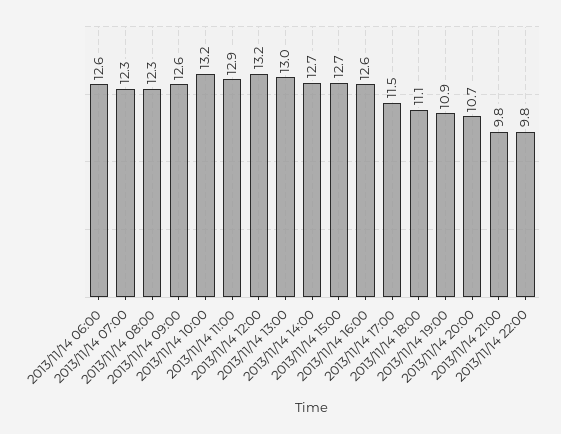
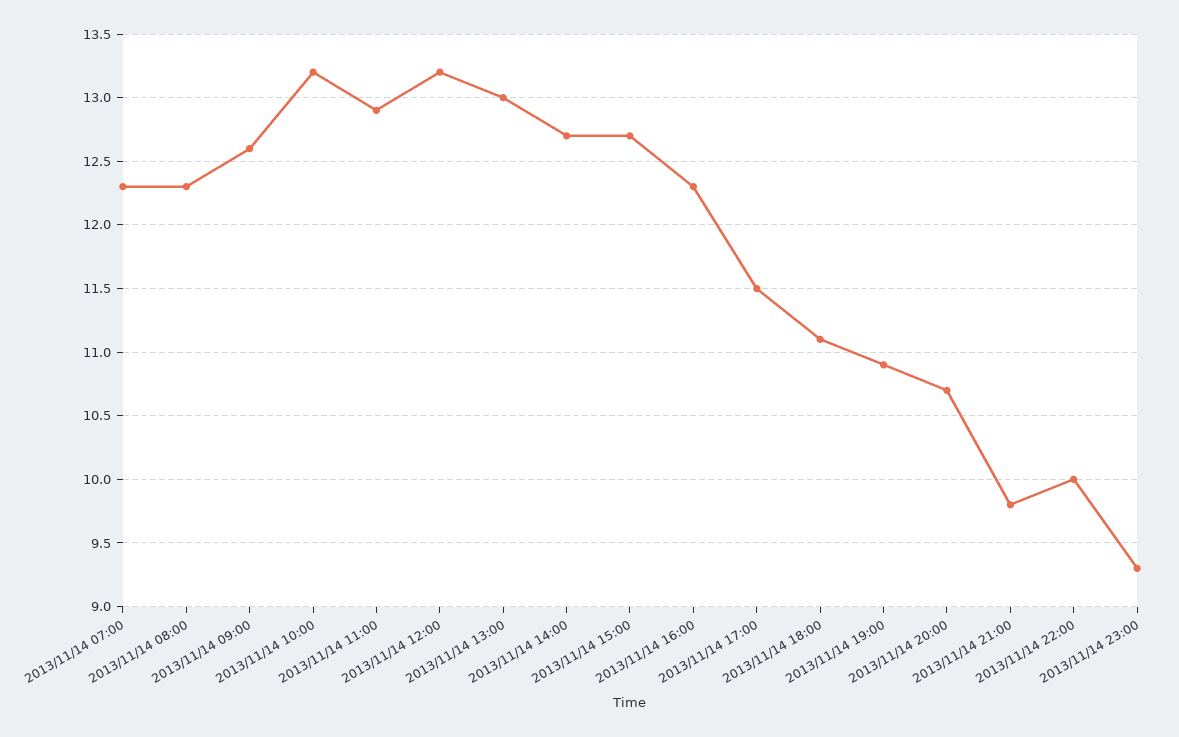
2013/11/14 06:00: 12.6 -> none
2013/11/14 16:00: 12.6 -> 12.3
2013/11/14 22:00: 9.8 -> 10
2013/11/14 23:00: none -> 9.3

